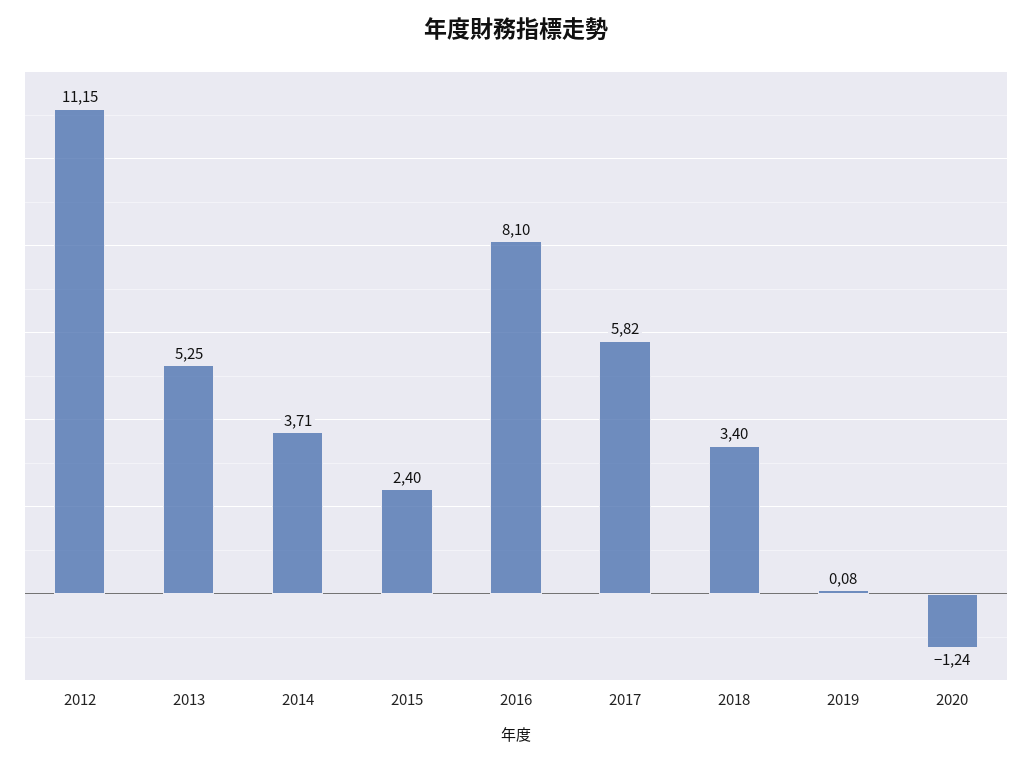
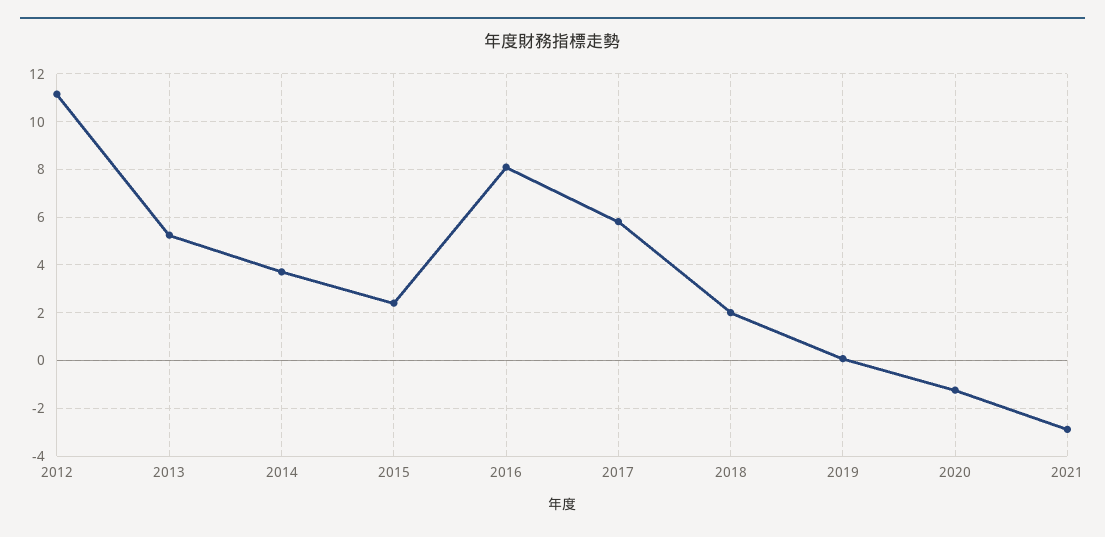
2018: 3.4 -> 2
2021: none -> -3

